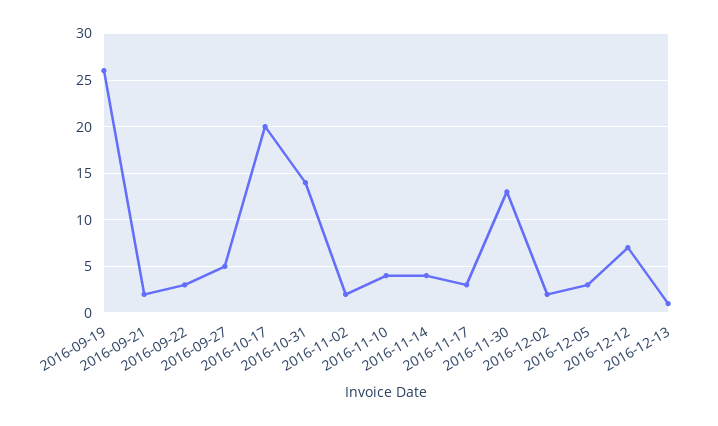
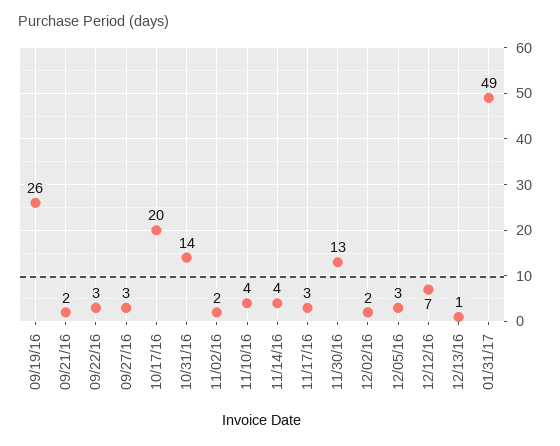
2016-09-27: 5 -> 3
01/31/17: none -> 49

